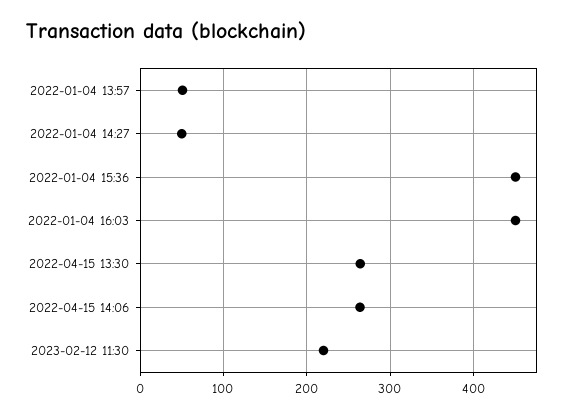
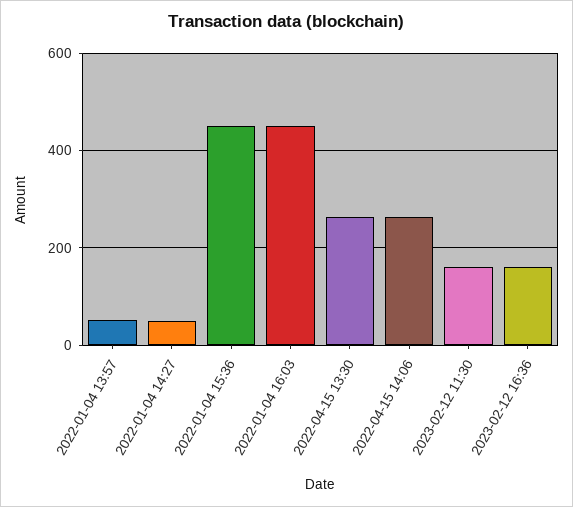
2023-02-12 11:30: 220 -> 160
2023-02-12 16:36: none -> 160

